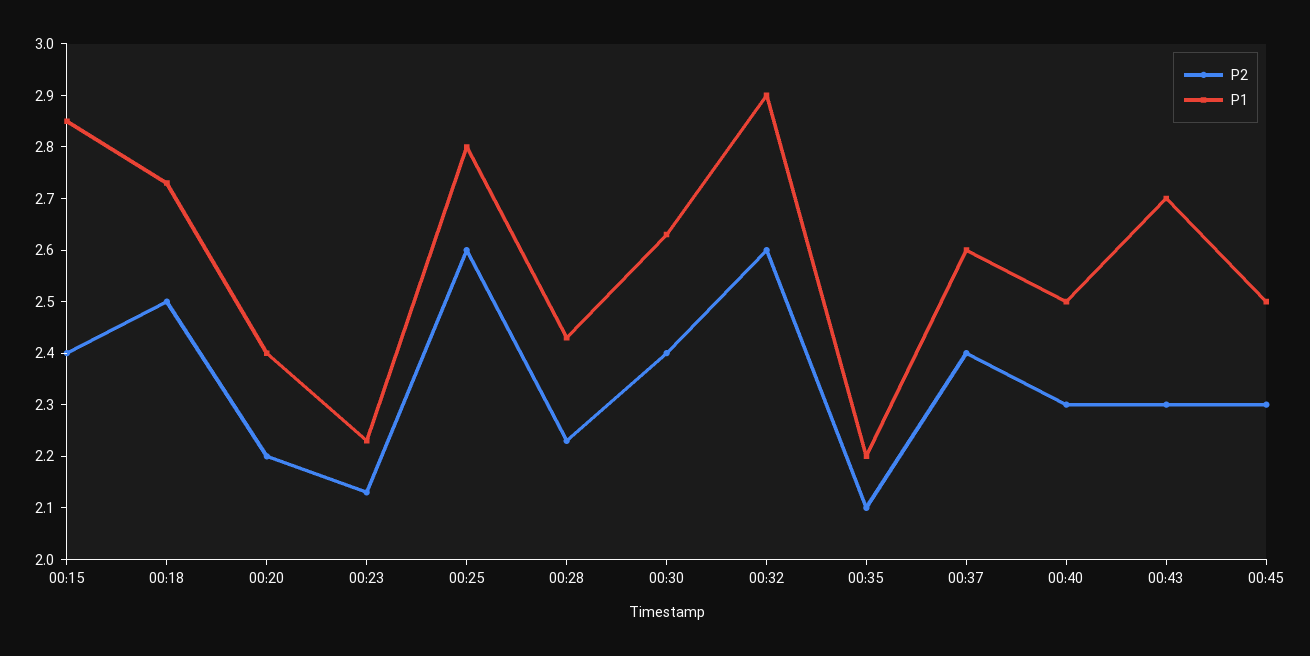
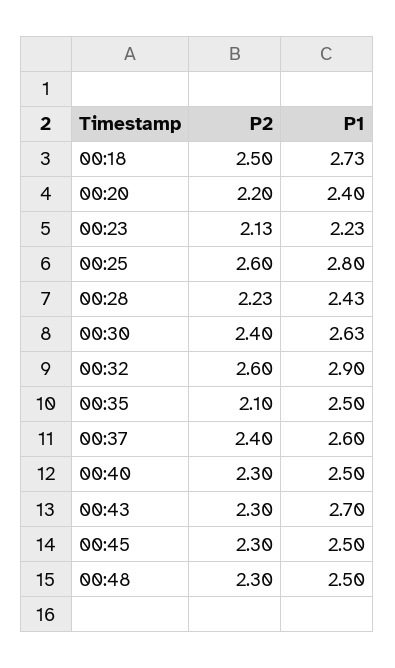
P2, 00:15: 2.4 -> none
P1, 00:15: 2.85 -> none
P1, 00:35: 2.2 -> 2.5
P2, 00:48: none -> 2.3
P1, 00:48: none -> 2.5

